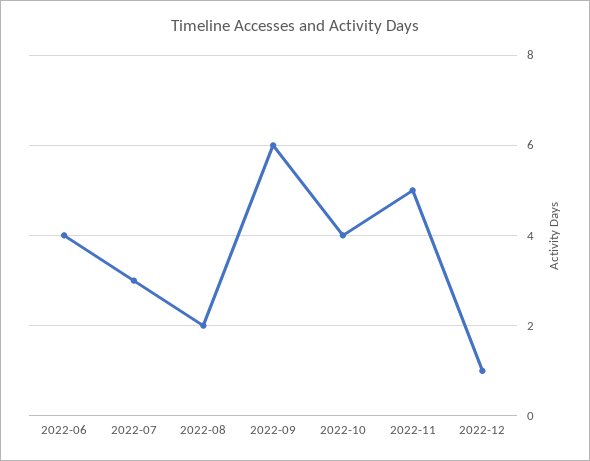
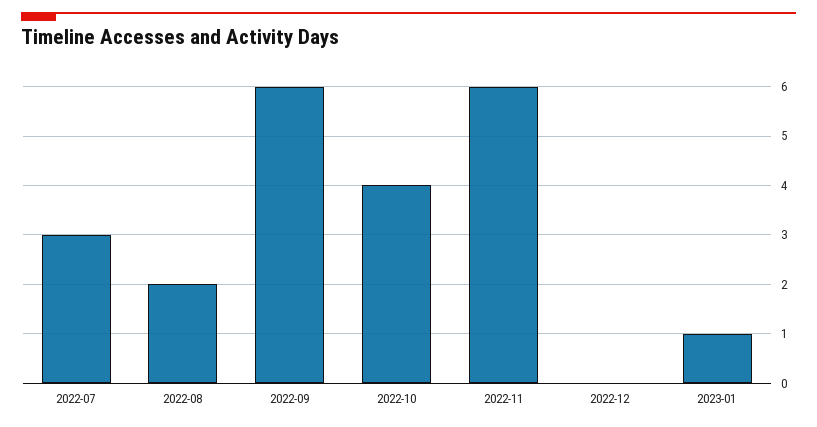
2022-06: 4 -> none
2022-11: 5 -> 6
2022-12: 1 -> 0
2023-01: none -> 1

